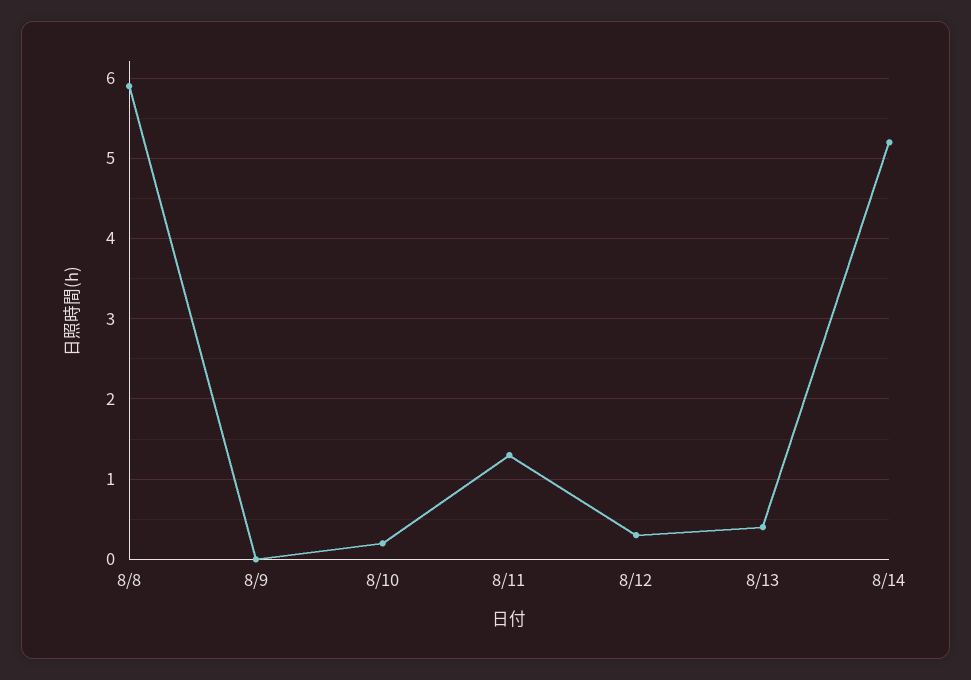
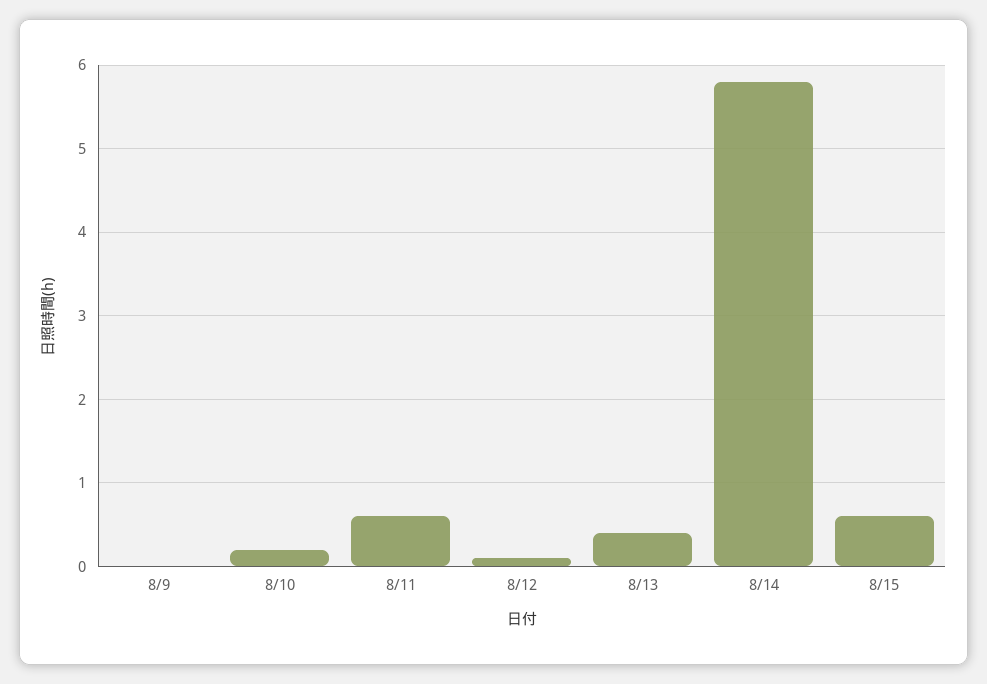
8/8: 5.9 -> none
8/11: 1.3 -> 0.6
8/12: 0.3 -> 0.1
8/14: 5.2 -> 5.8
8/15: none -> 0.6

